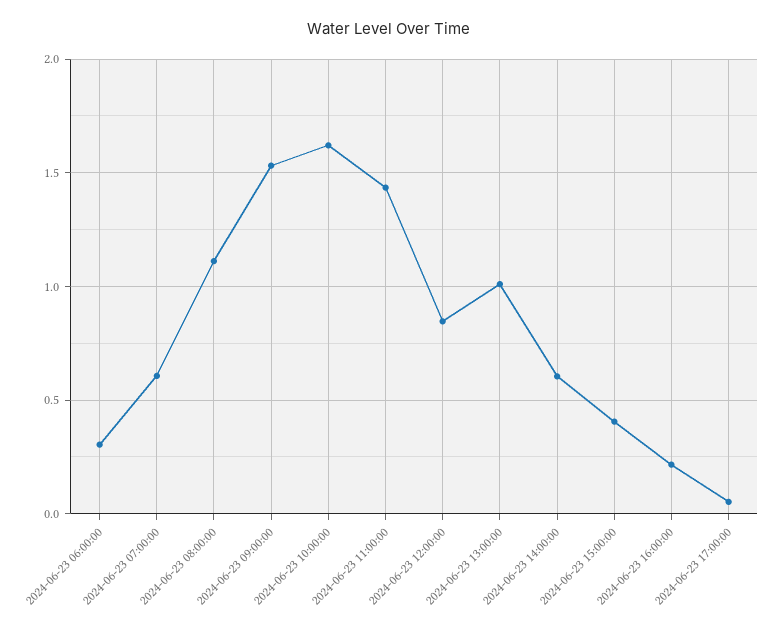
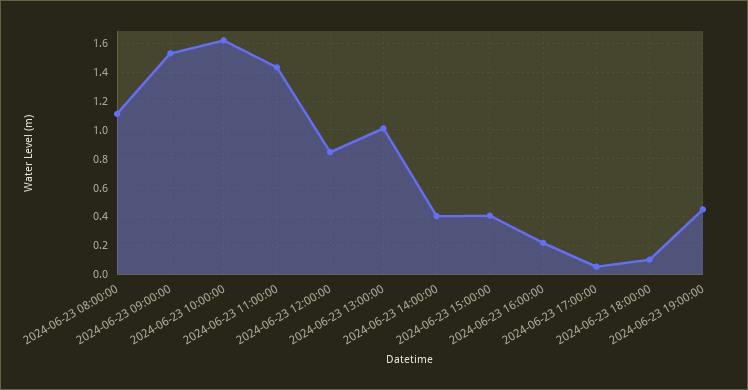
2024-06-23 06:00:00: 0.3 -> none
2024-06-23 07:00:00: 0.6 -> none
2024-06-23 14:00:00: 0.6 -> 0.4
2024-06-23 18:00:00: none -> 0.1
2024-06-23 19:00:00: none -> 0.45

